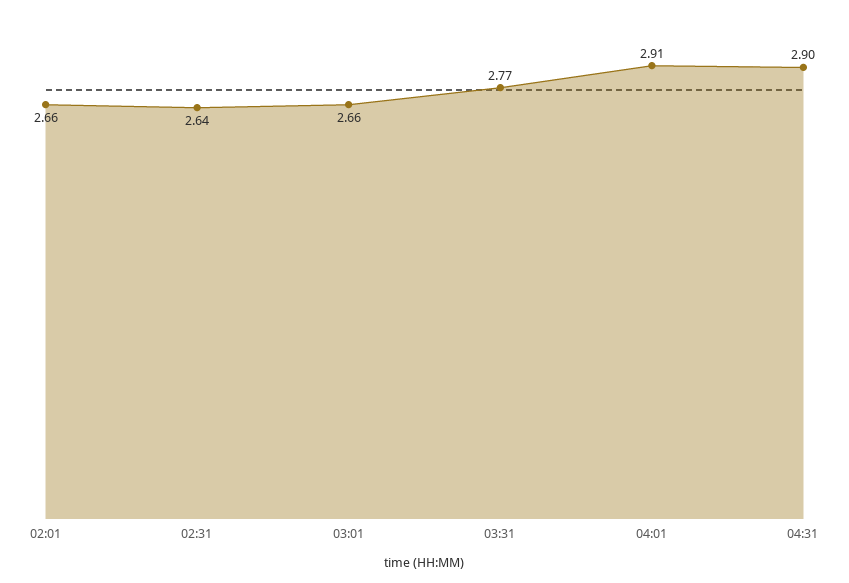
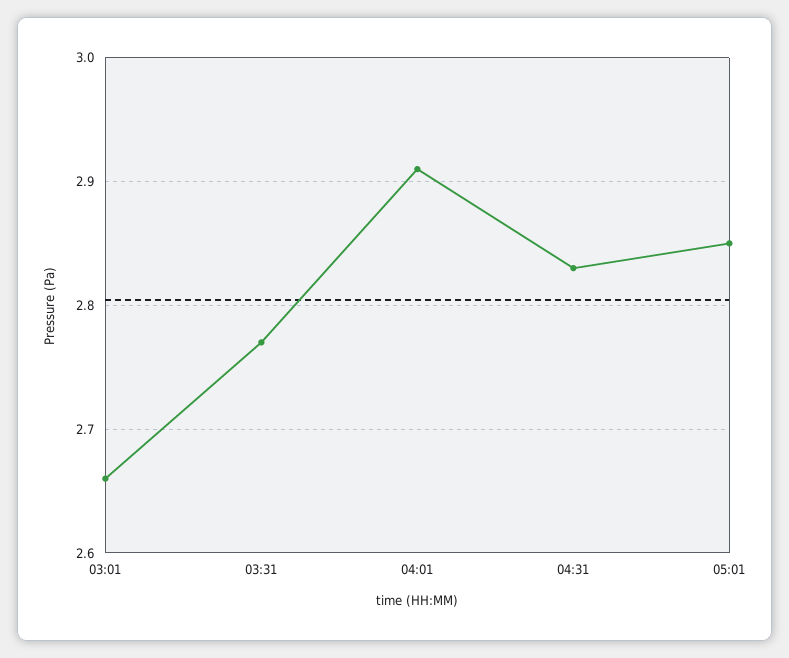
02:01: 2.66 -> none
02:31: 2.64 -> none
04:31: 2.9 -> 2.83
05:01: none -> 2.85

